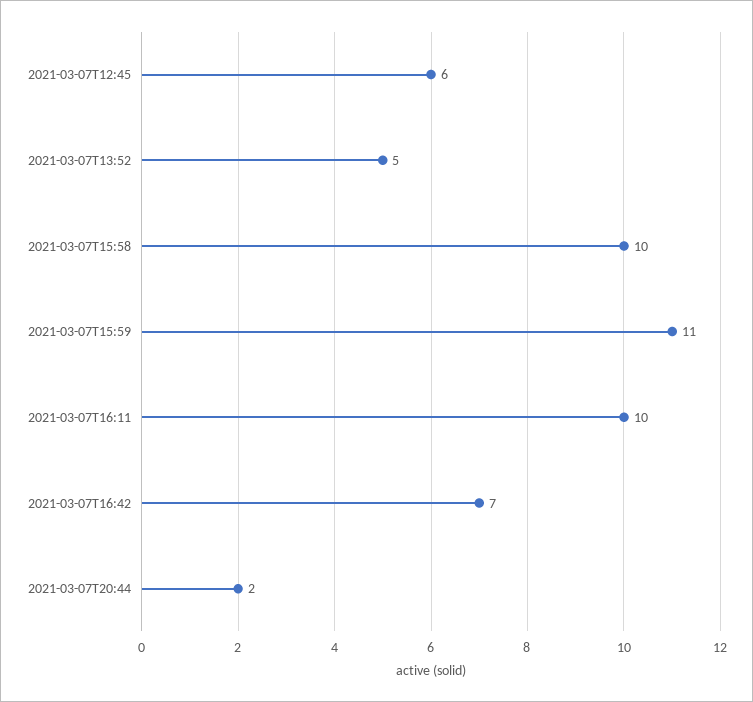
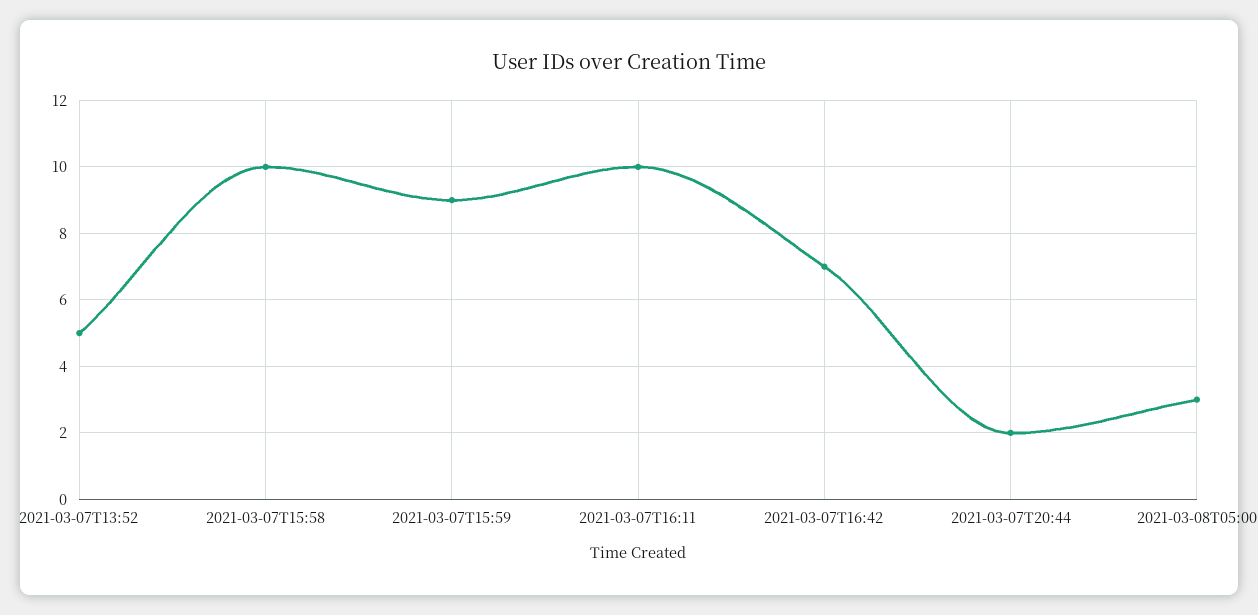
2021-03-07T12:45: 6 -> none
2021-03-07T15:59: 11 -> 9
2021-03-08T05:00: none -> 3

